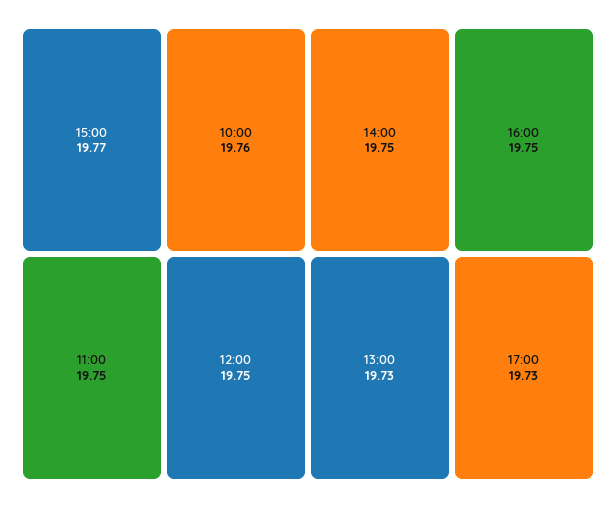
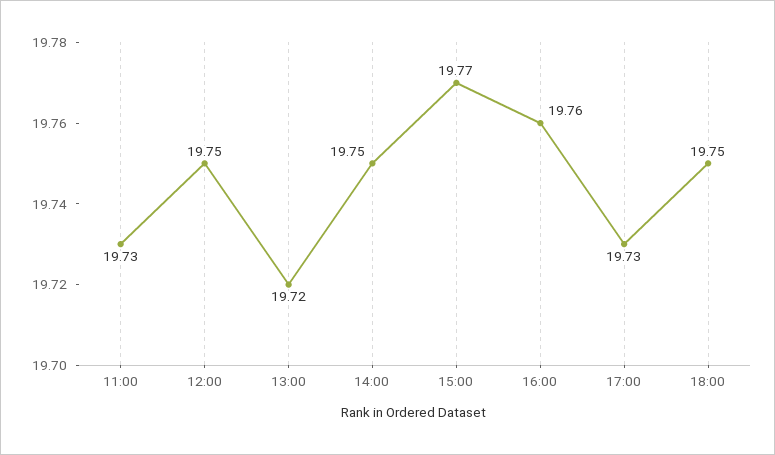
10:00: 19.76 -> none
11:00: 19.75 -> 19.73
16:00: 19.75 -> 19.76
13:00: 19.73 -> 19.72
18:00: none -> 19.75

